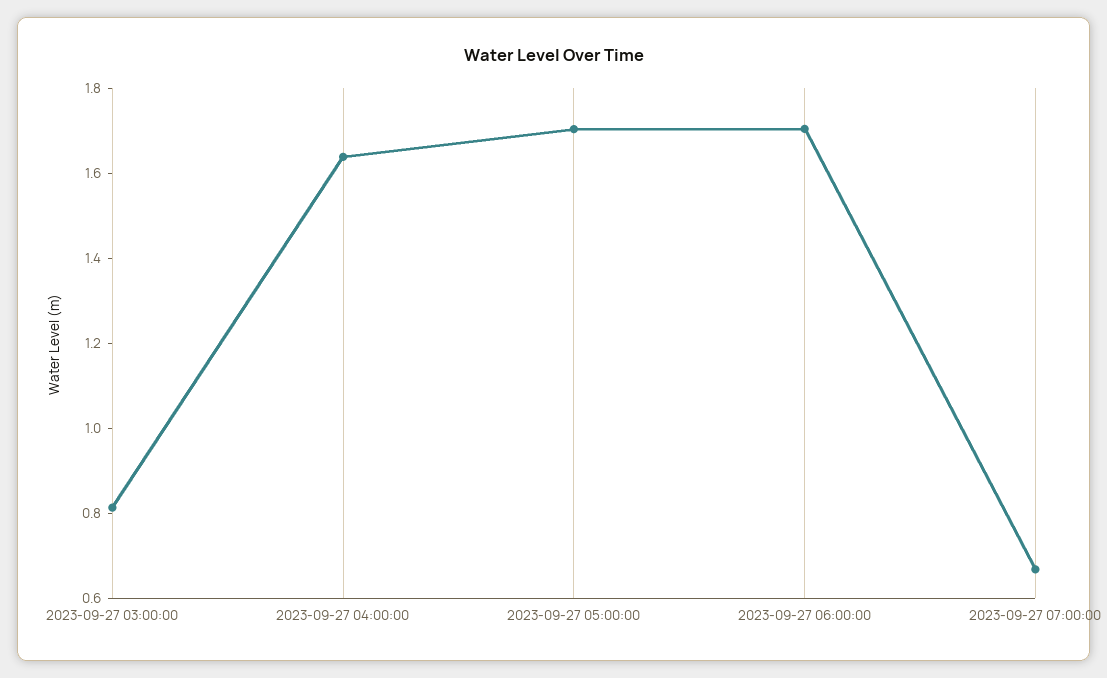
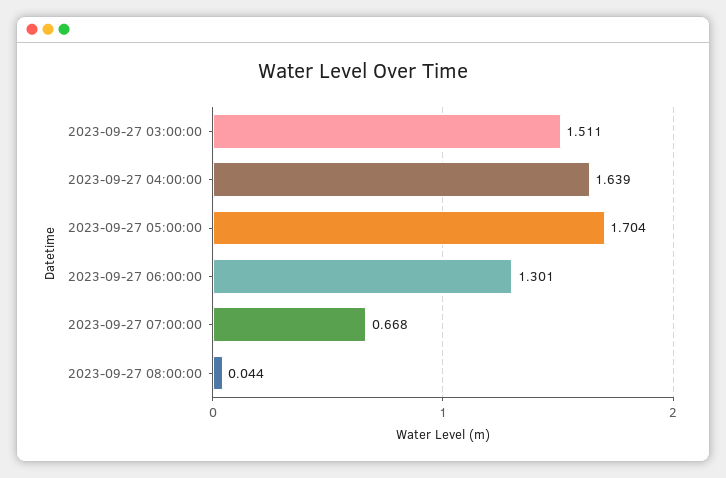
2023-09-27 03:00:00: 0.8 -> 1.511
2023-09-27 06:00:00: 1.7 -> 1.301
2023-09-27 08:00:00: none -> 0.044

